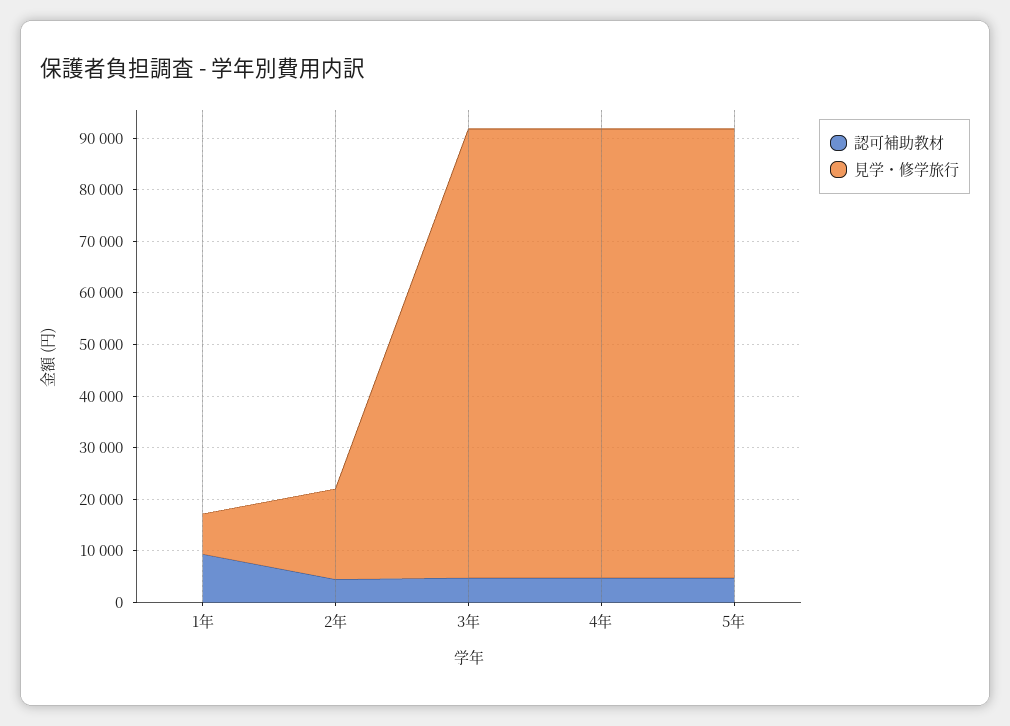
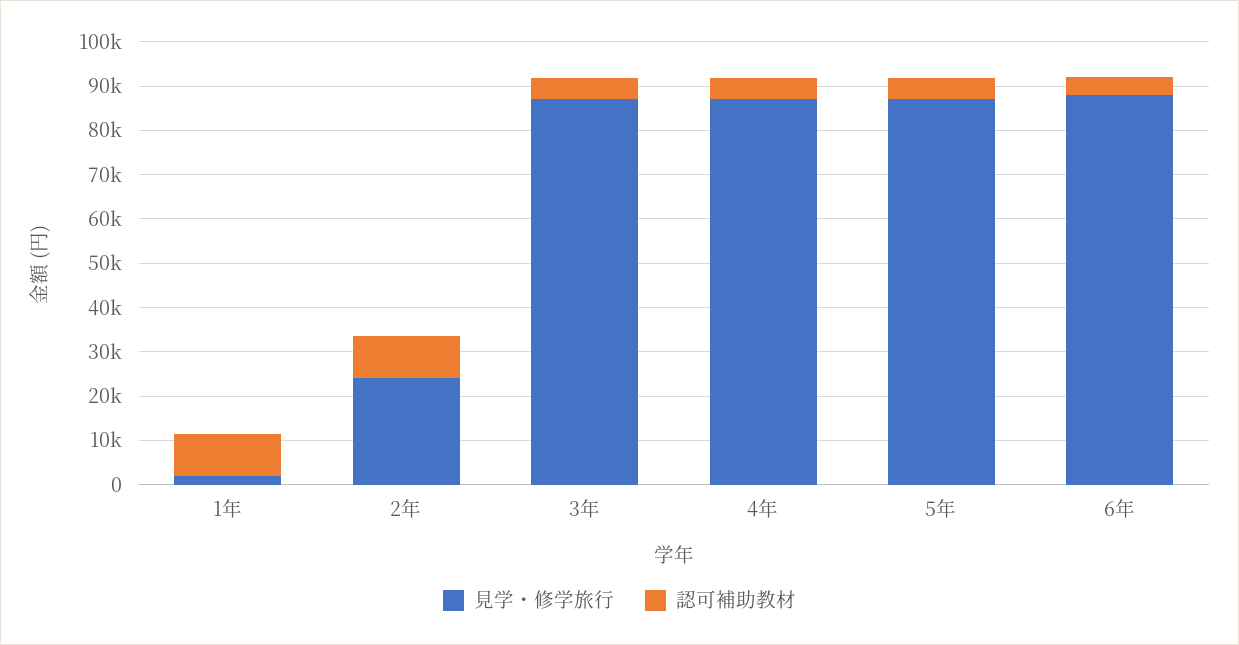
見学・修学旅行, 1年: 8000 -> 2000
認可補助教材, 2年: 4000 -> 10000
見学・修学旅行, 2年: 18000 -> 24000
見学・修学旅行, 6年: none -> 88000
認可補助教材, 6年: none -> 4000

